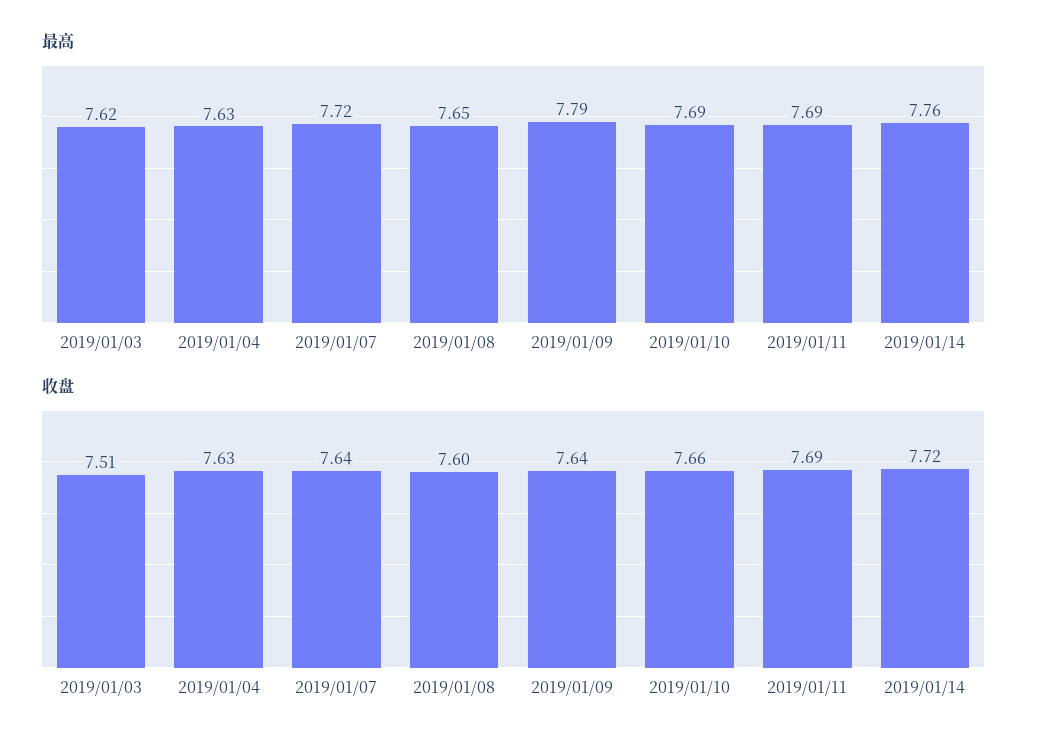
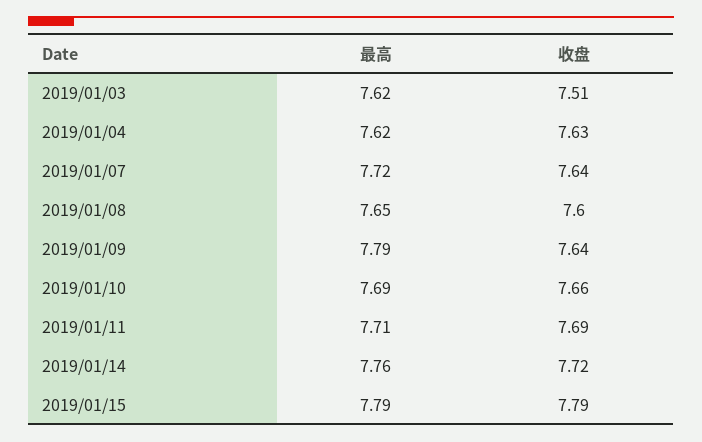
最高, 2019/01/04: 7.63 -> 7.62
最高, 2019/01/11: 7.69 -> 7.71
最高, 2019/01/15: none -> 7.79
收盘, 2019/01/15: none -> 7.79

